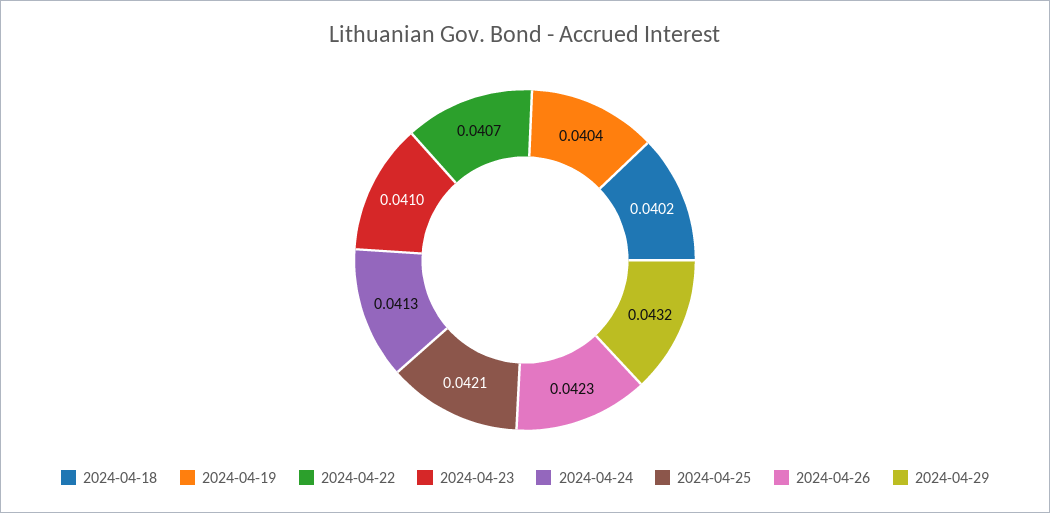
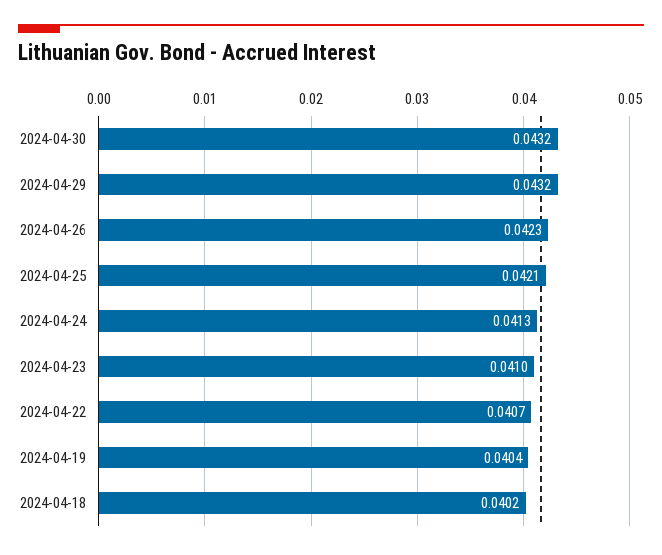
2024-04-30: none -> 0.0432

